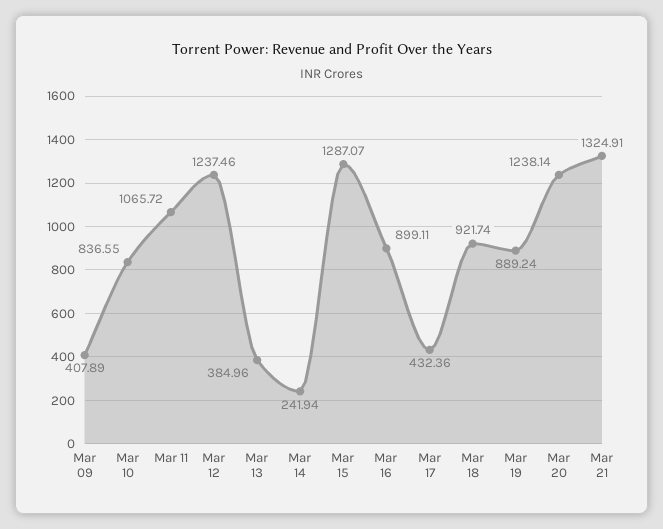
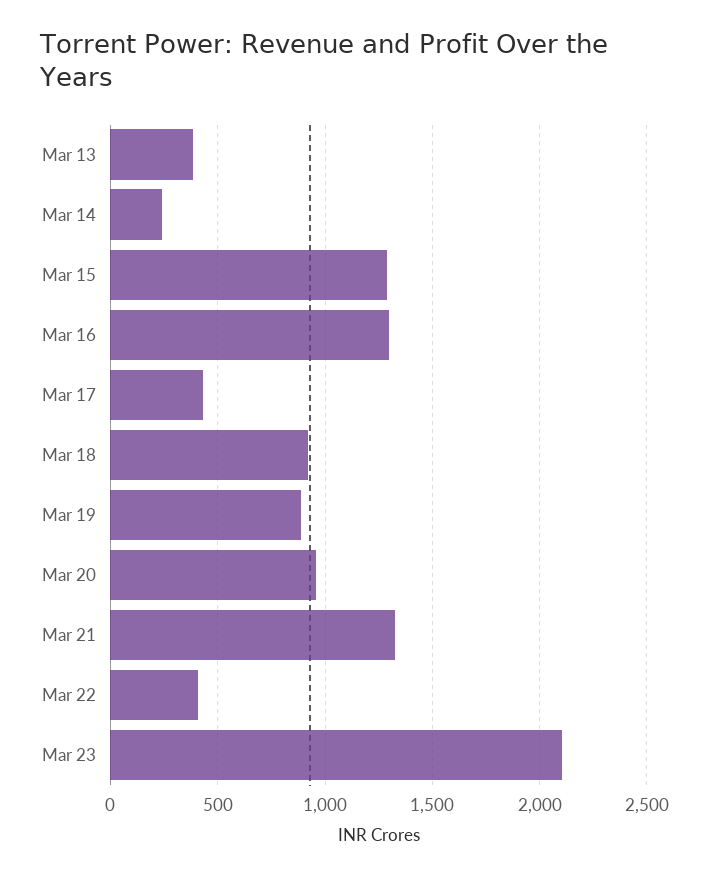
Mar 09: 407.89 -> none
Mar 10: 836.55 -> none
Mar 11: 1065.72 -> none
Mar 12: 1237.46 -> none
Mar 16: 899.11 -> 1300
Mar 20: 1238.14 -> 950
Mar 22: none -> 400
Mar 23: none -> 2100

